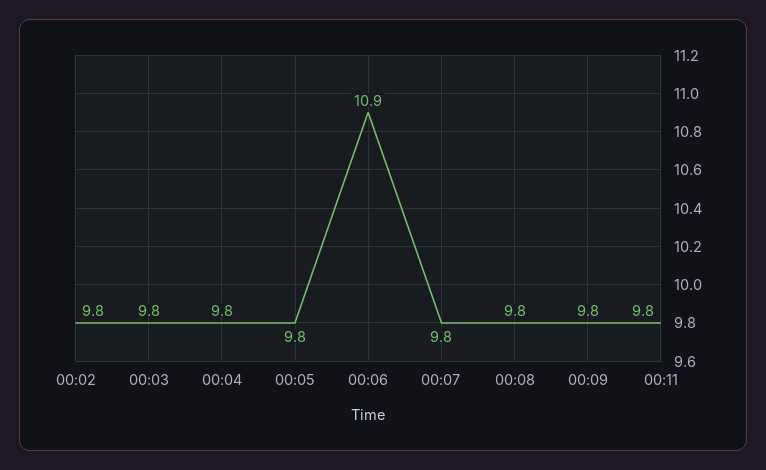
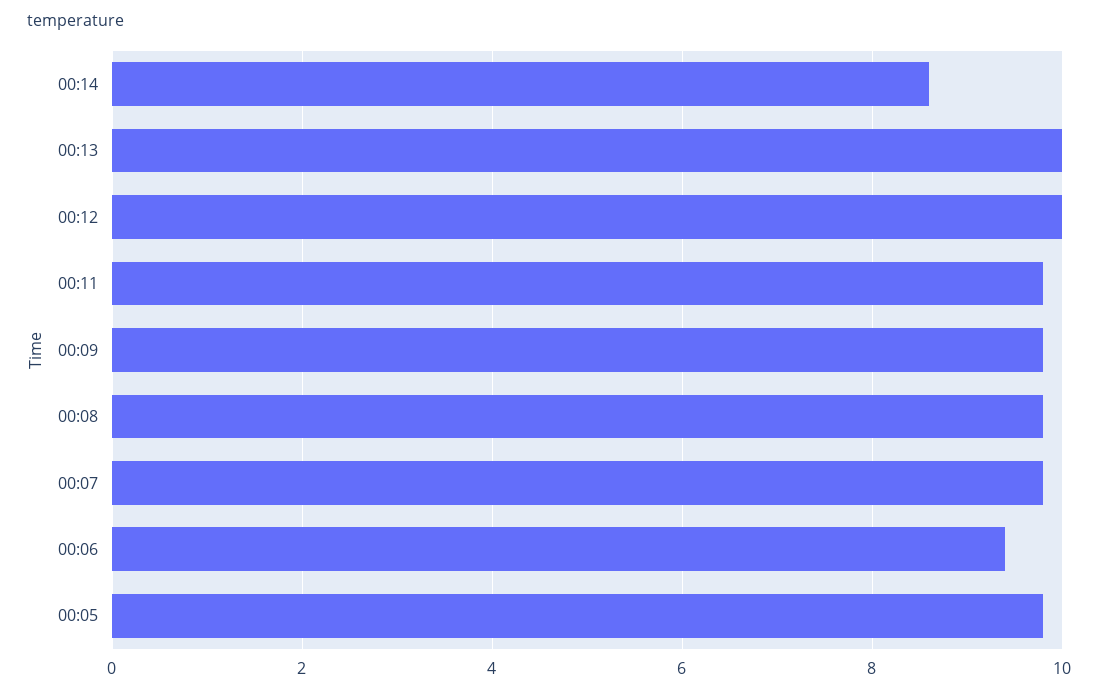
00:02: 9.8 -> none
00:03: 9.8 -> none
00:04: 9.8 -> none
00:06: 10.9 -> 9.5
00:14: none -> 8.5
00:13: none -> 10
00:12: none -> 10

